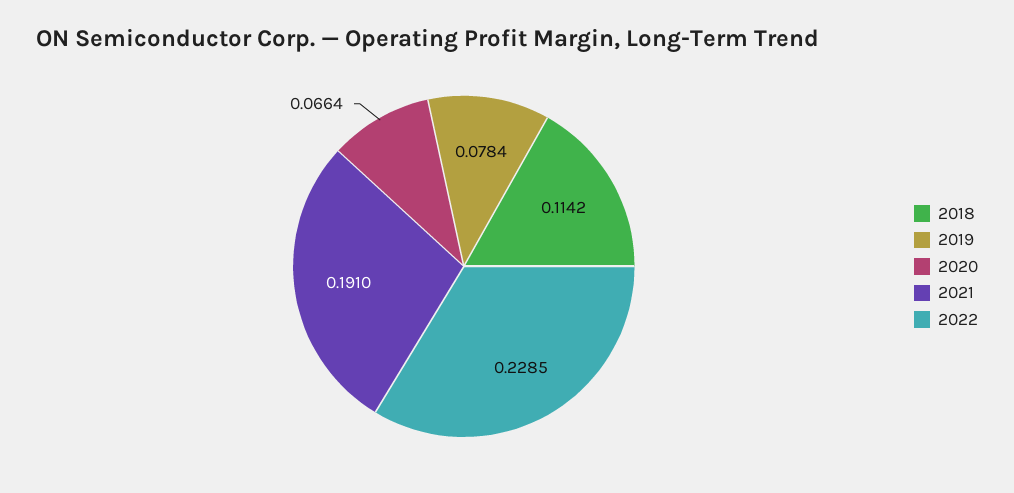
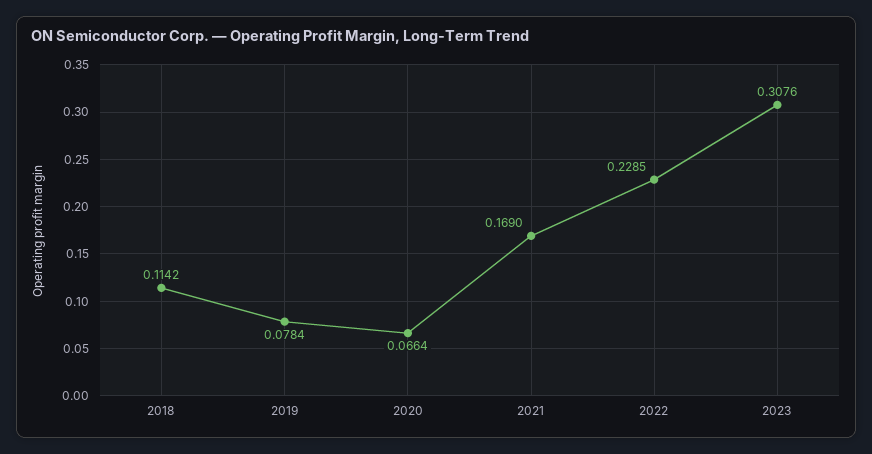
2021: 0.191 -> 0.169
2023: none -> 0.3076

